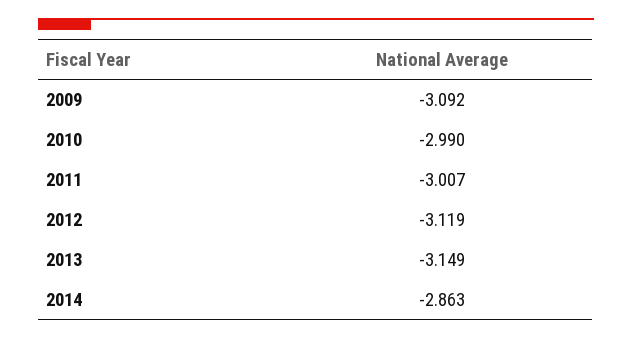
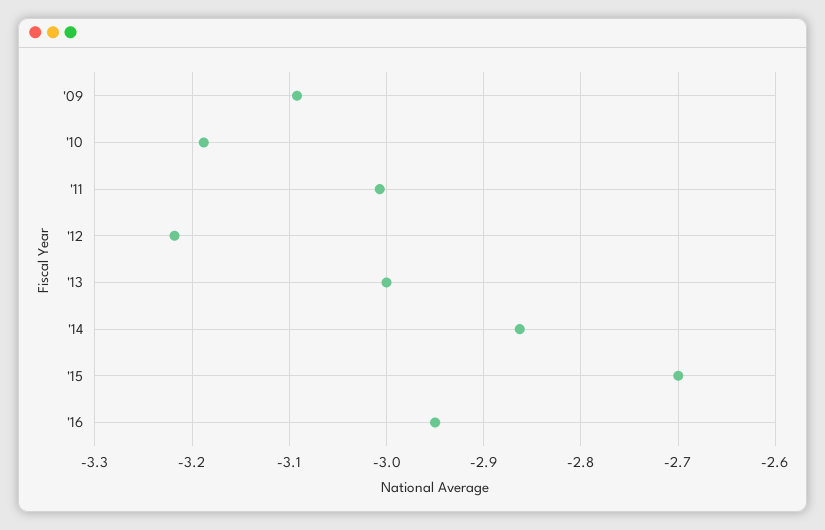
2010: -2.99 -> -3.19
2012: -3.119 -> -3.22
2013: -3.149 -> -3
'15: none -> -2.7
'16: none -> -2.95

